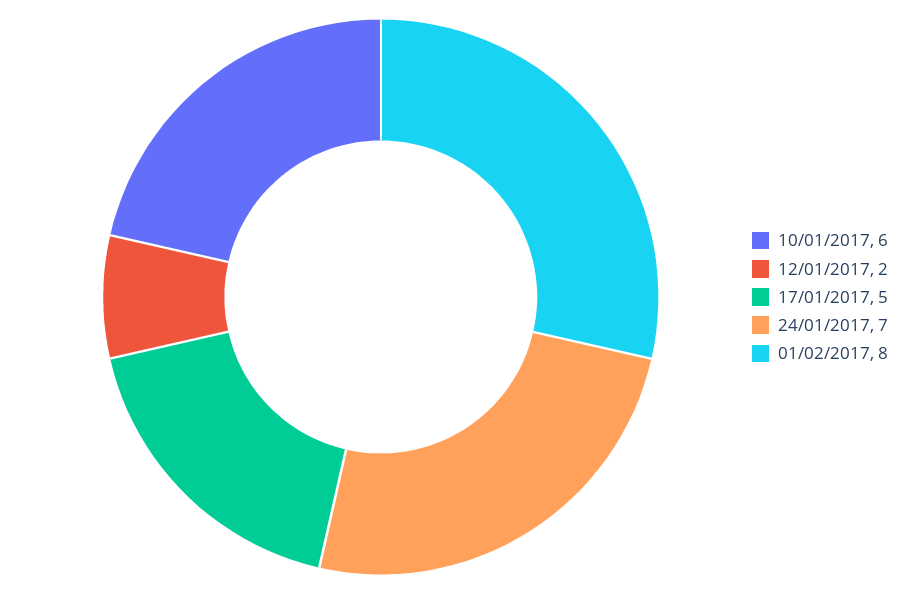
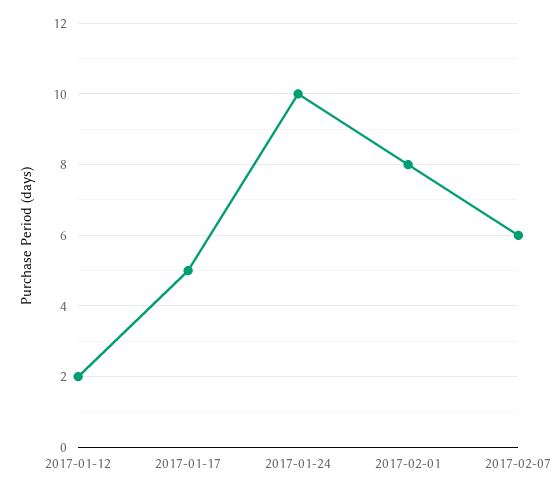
10/01/2017: 6 -> none
24/01/2017: 7 -> 10
2017-02-07: none -> 6

